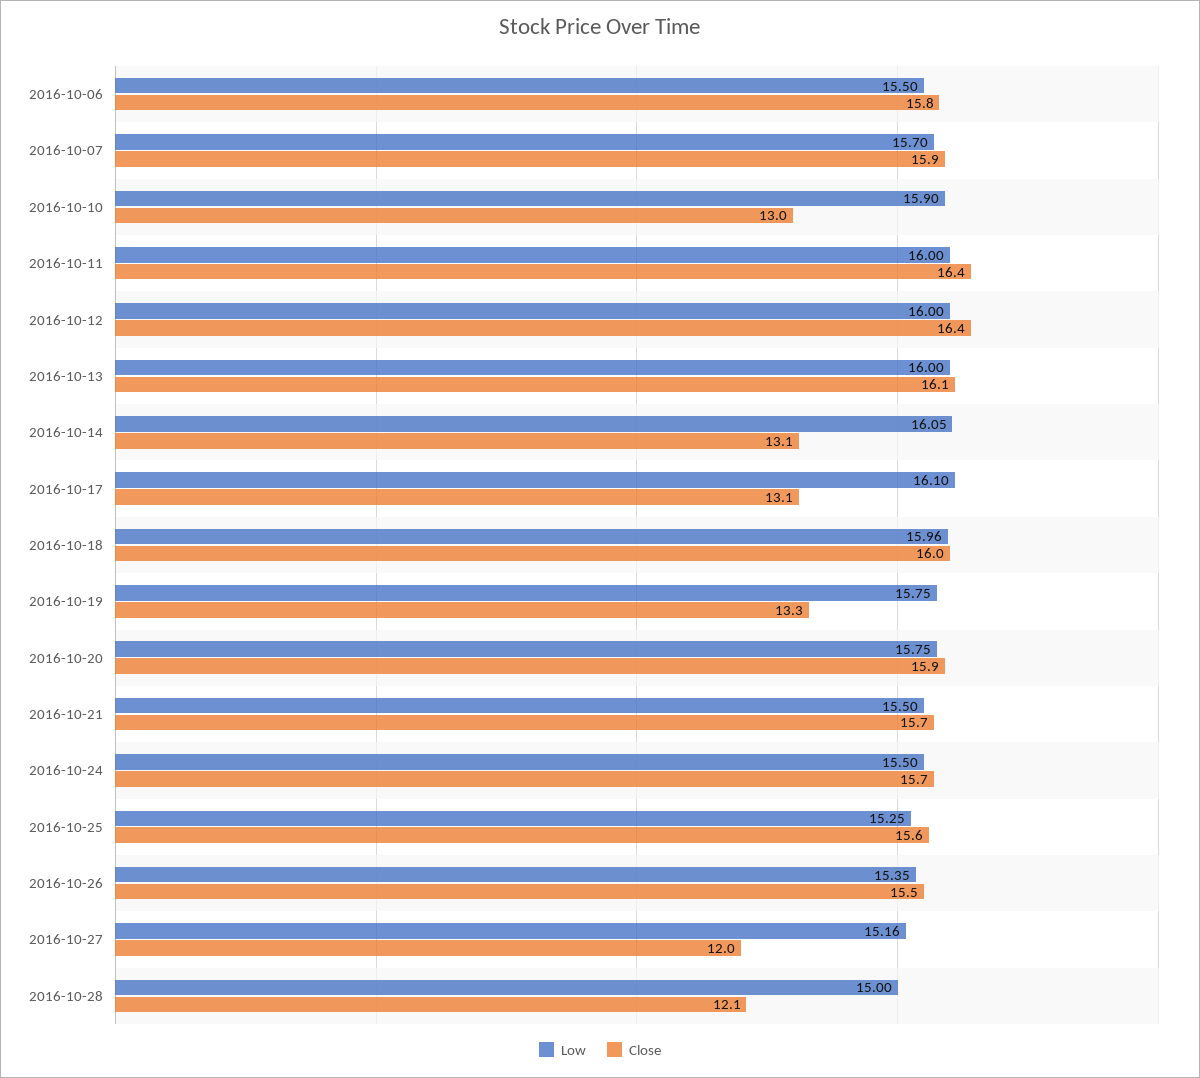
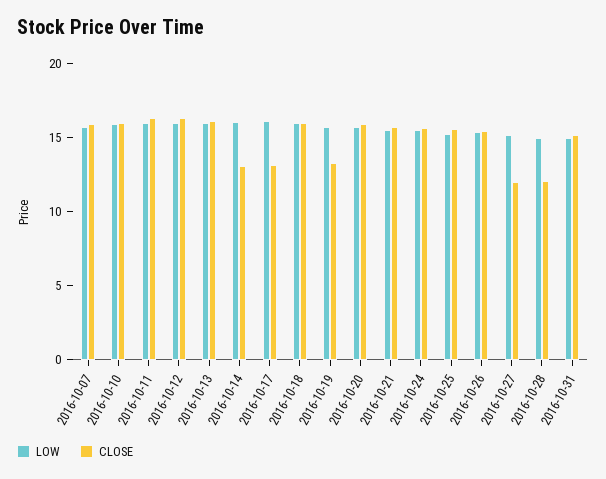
Low, 2016-10-06: 15.5 -> none
Close, 2016-10-06: 15.8 -> none
Close, 2016-10-10: 13 -> 16
Low, 2016-10-31: none -> 15
Close, 2016-10-31: none -> 15

